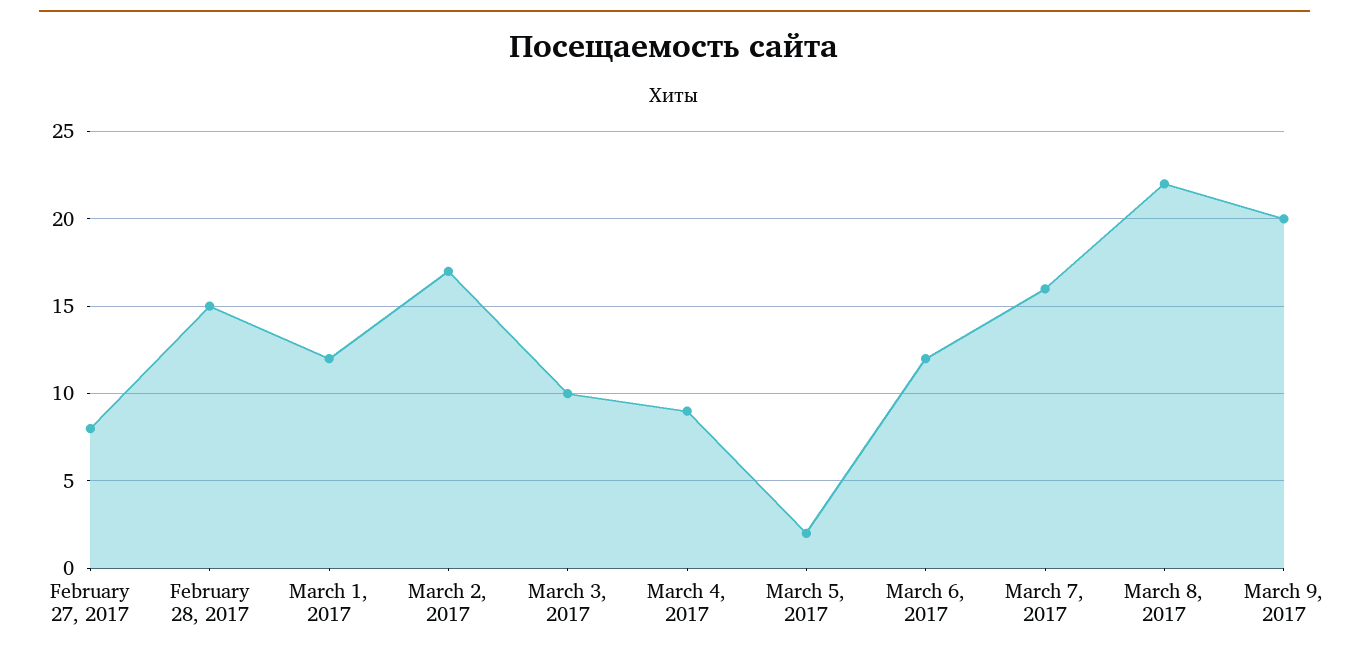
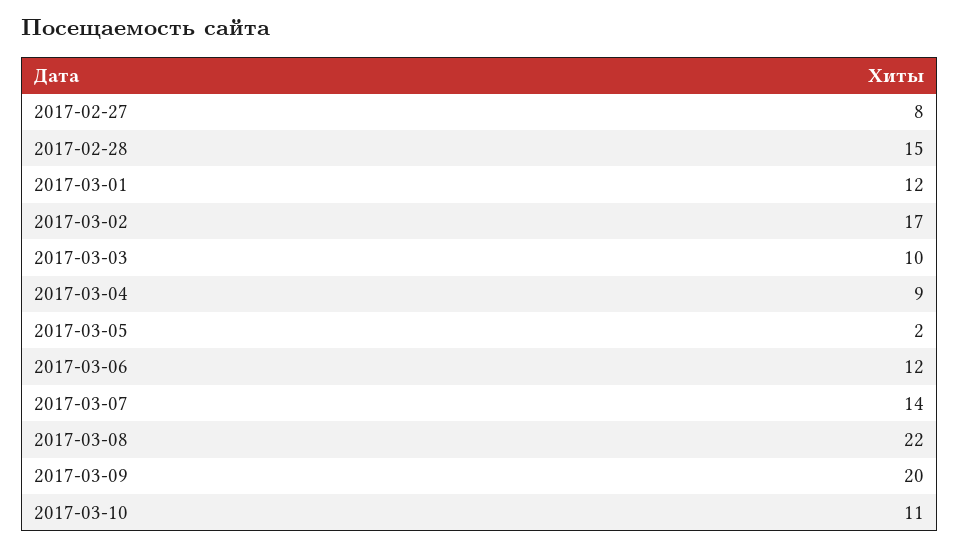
March 7, 2017: 16 -> 14
2017-03-10: none -> 11

